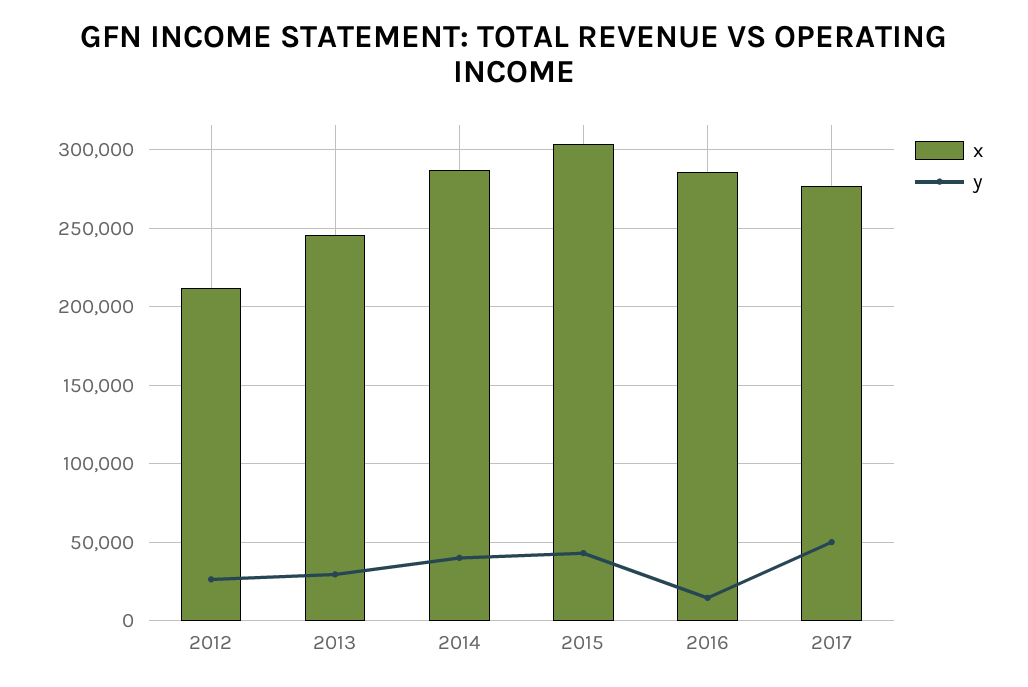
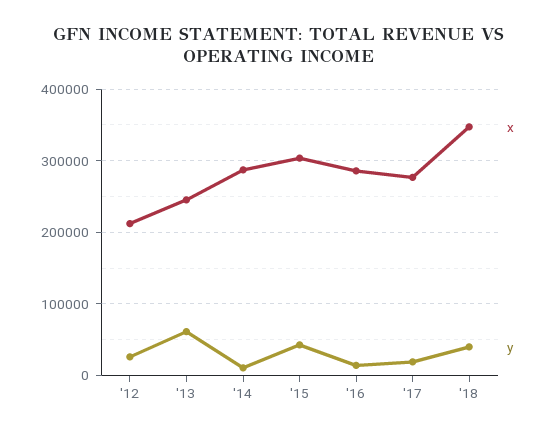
y, 2013: 30000 -> 60000
y, 2014: 40000 -> 10000
y, 2017: 50000 -> 20000
x, '18: none -> 350000
y, '18: none -> 40000

